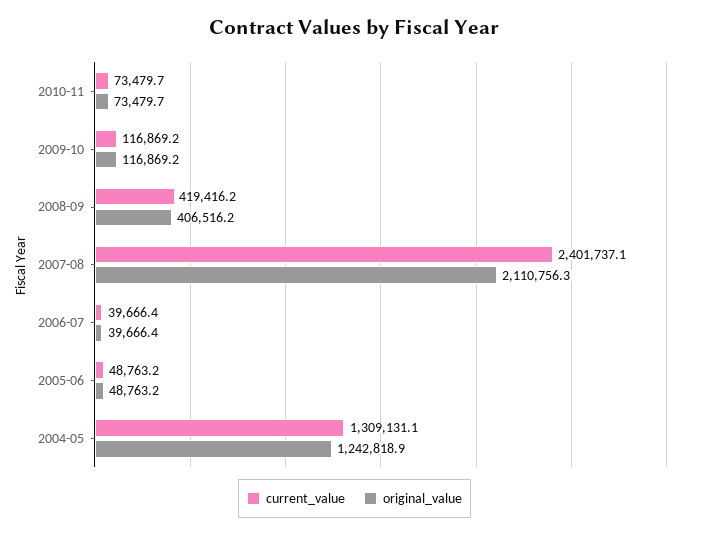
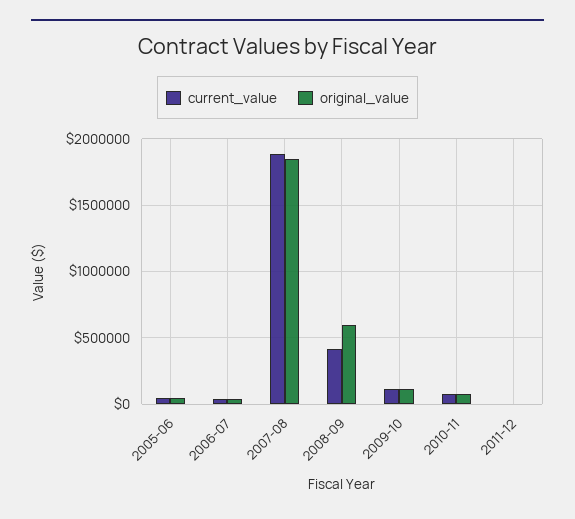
original_value, 2008-09: 406516.2 -> 600000
current_value, 2007-08: 2401737.1 -> 1900000
original_value, 2007-08: 2110756.3 -> 1850000
current_value, 2004-05: 1309131.1 -> none
original_value, 2004-05: 1242818.9 -> none
current_value, 2011-12: none -> 0
original_value, 2011-12: none -> 0

